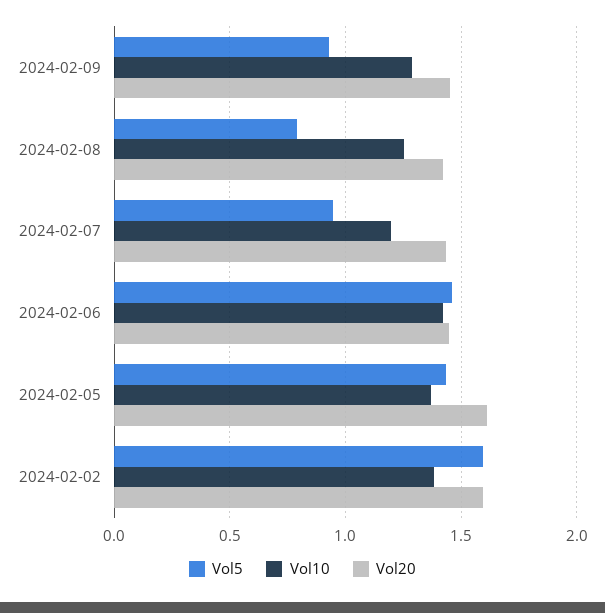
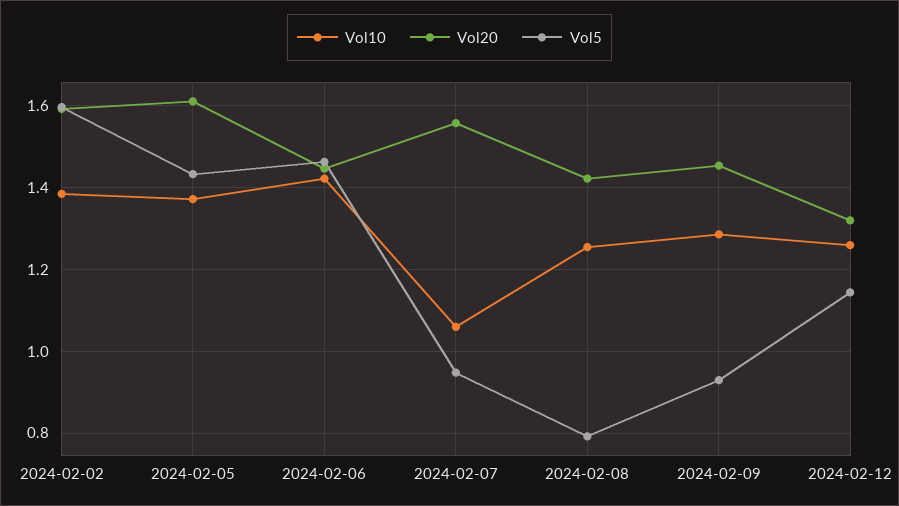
Vol10, 2024-02-07: 1.2 -> 1.06
Vol20, 2024-02-07: 1.45 -> 1.56
Vol10, 2024-02-12: none -> 1.26
Vol20, 2024-02-12: none -> 1.32
Vol5, 2024-02-12: none -> 1.14

